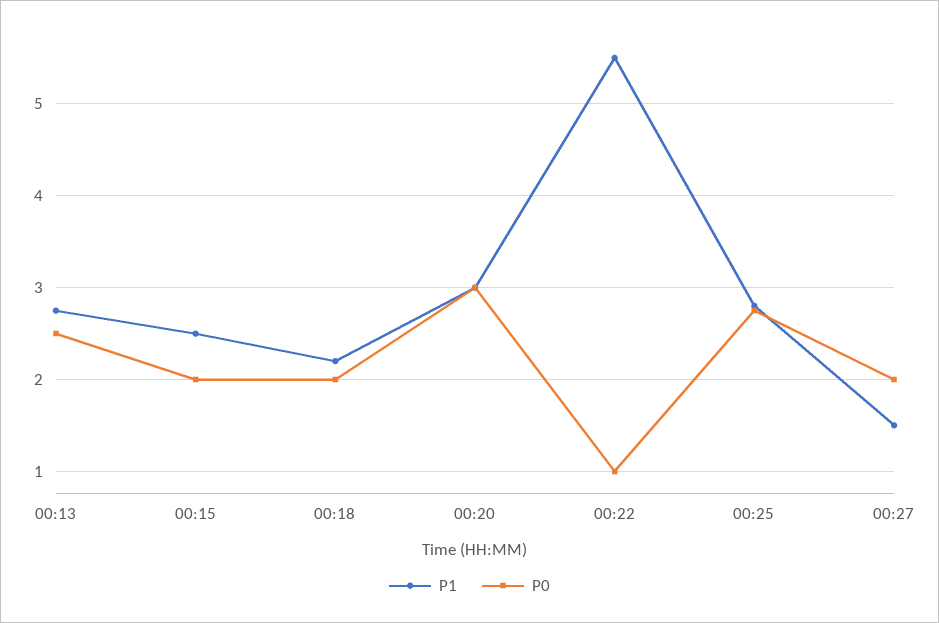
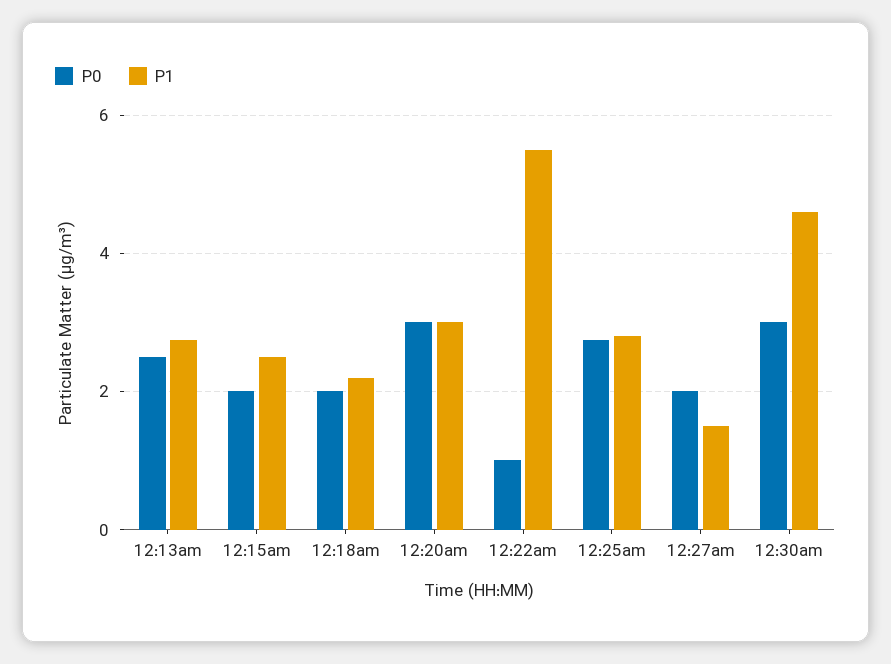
P0, 12:30am: none -> 3
P1, 12:30am: none -> 4.6

